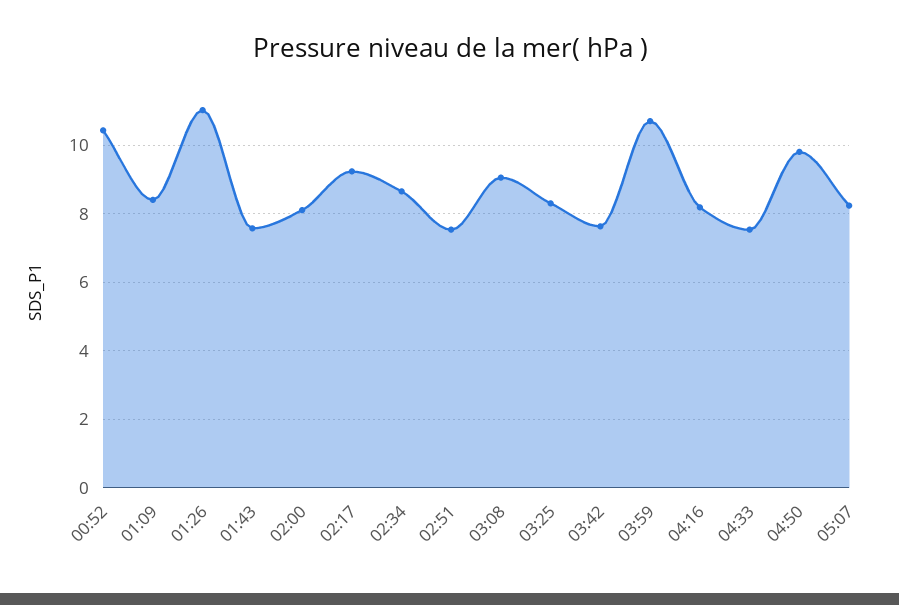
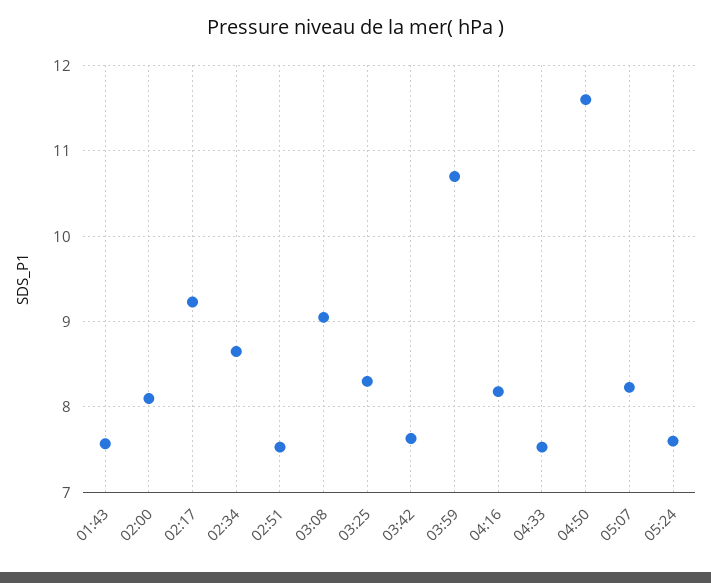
00:52: 10.4 -> none
01:09: 8.4 -> none
01:26: 11 -> none
04:50: 9.8 -> 11.6
05:24: none -> 7.6

